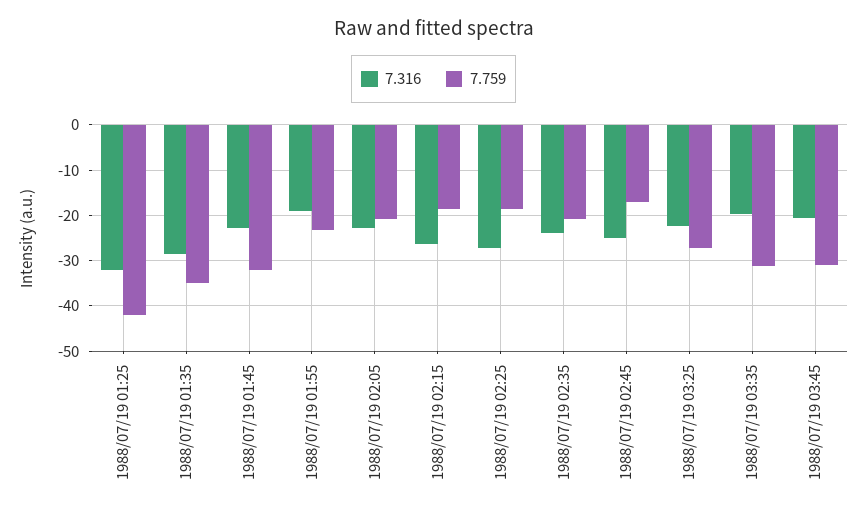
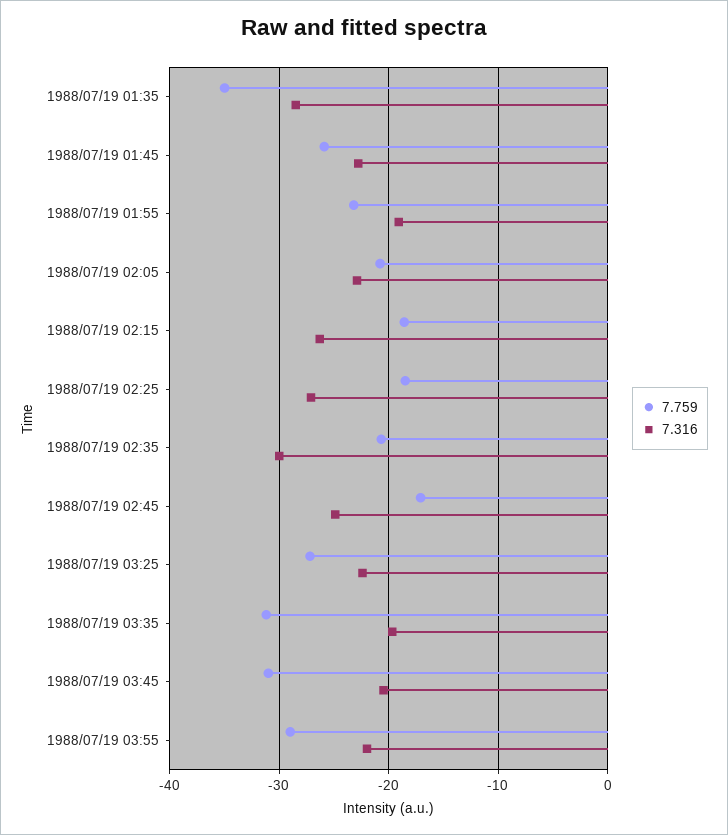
7.316, 1988/07/19 01:25: -32 -> none
7.759, 1988/07/19 01:25: -42 -> none
7.759, 1988/07/19 01:45: -32 -> -26
7.316, 1988/07/19 02:35: -24 -> -30
7.759, 1988/07/19 03:55: none -> -29
7.316, 1988/07/19 03:55: none -> -22

